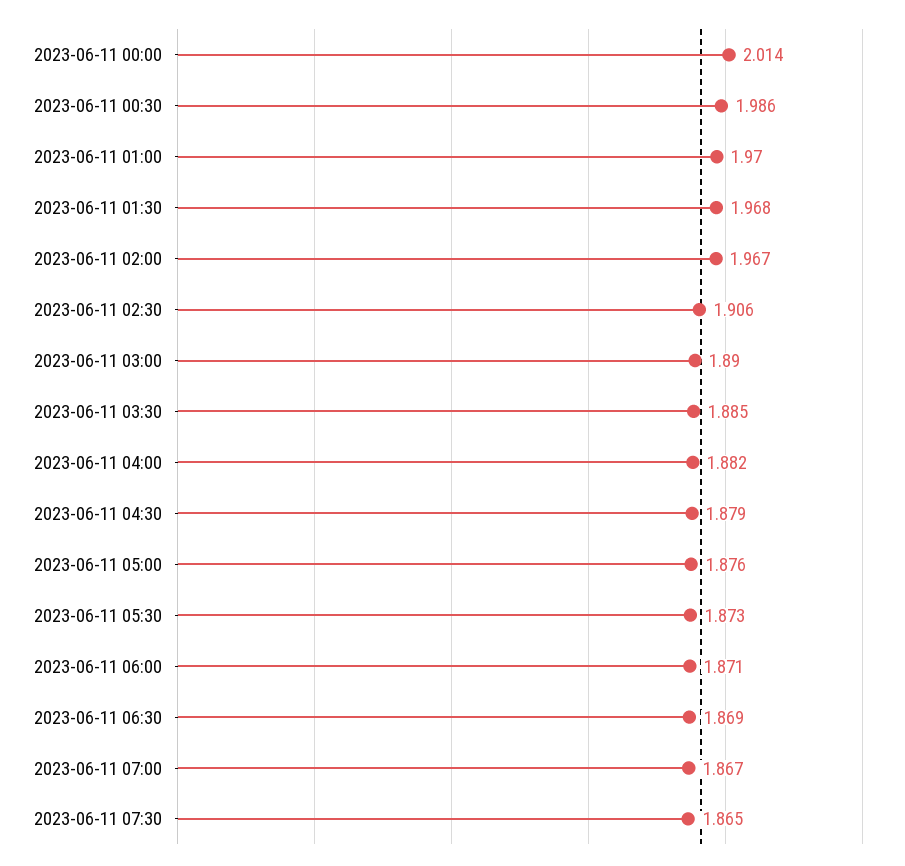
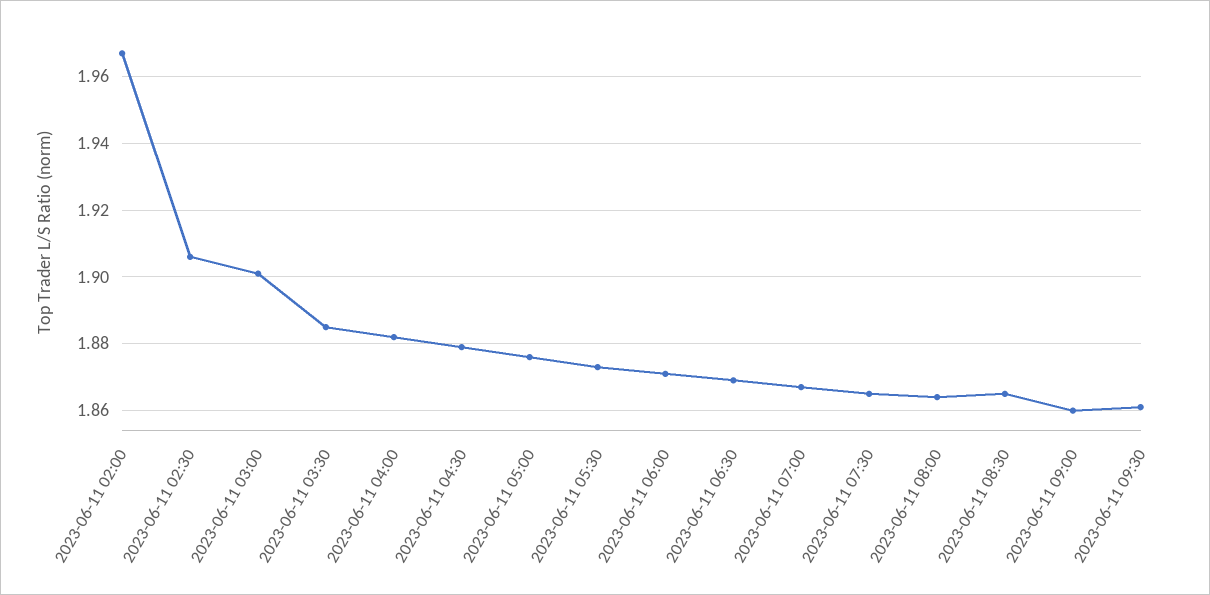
2023-06-11 00:00: 2.014 -> none
2023-06-11 00:30: 1.986 -> none
2023-06-11 01:00: 1.97 -> none
2023-06-11 01:30: 1.968 -> none
2023-06-11 03:00: 1.89 -> 1.9
2023-06-11 08:00: none -> 1.865
2023-06-11 08:30: none -> 1.865
2023-06-11 09:00: none -> 1.86
2023-06-11 09:30: none -> 1.86

